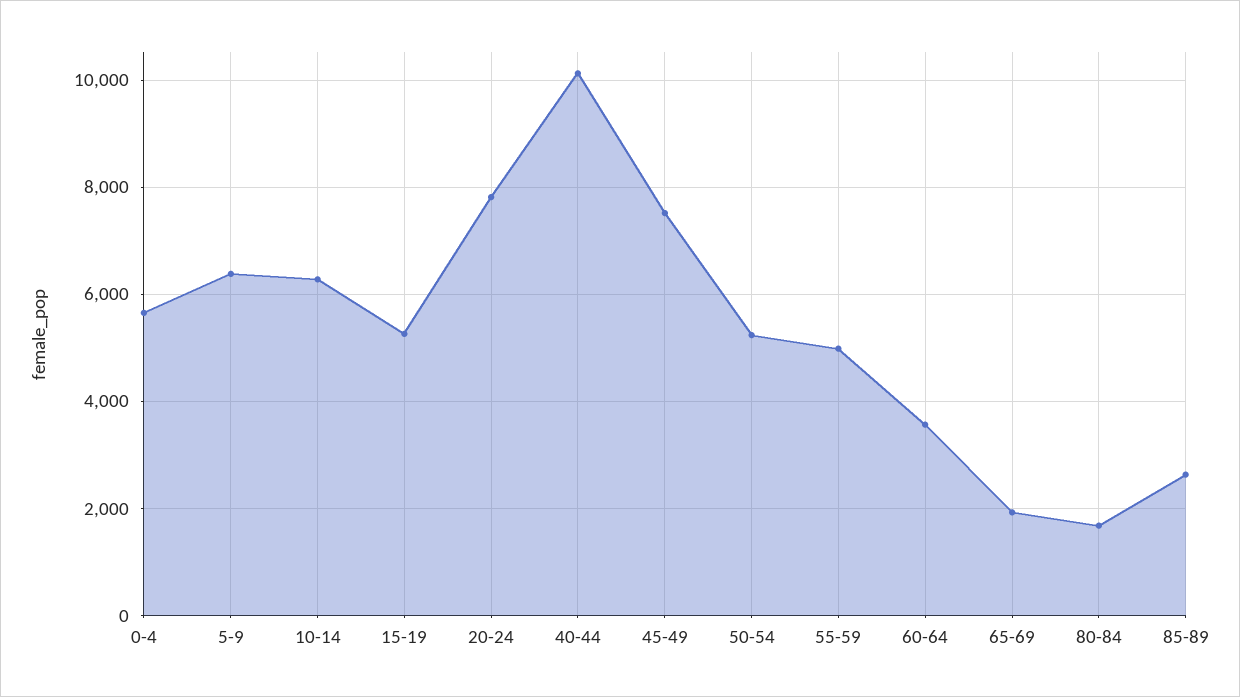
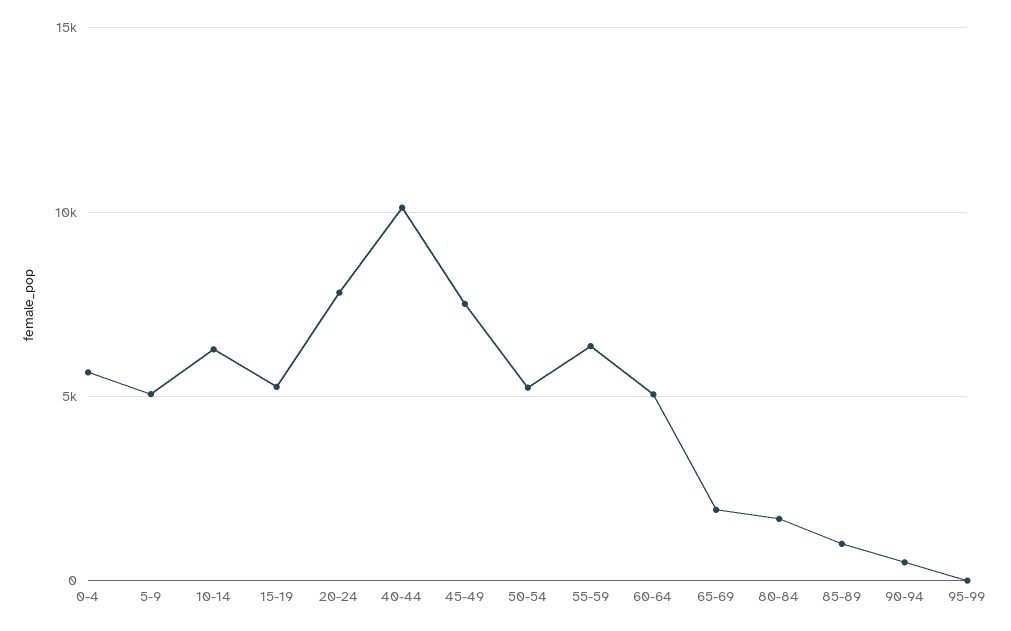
5-9: 6400 -> 5000
55-59: 5000 -> 6500
60-64: 3600 -> 5000
85-89: 2600 -> 1000
90-94: none -> 500
95-99: none -> 0

